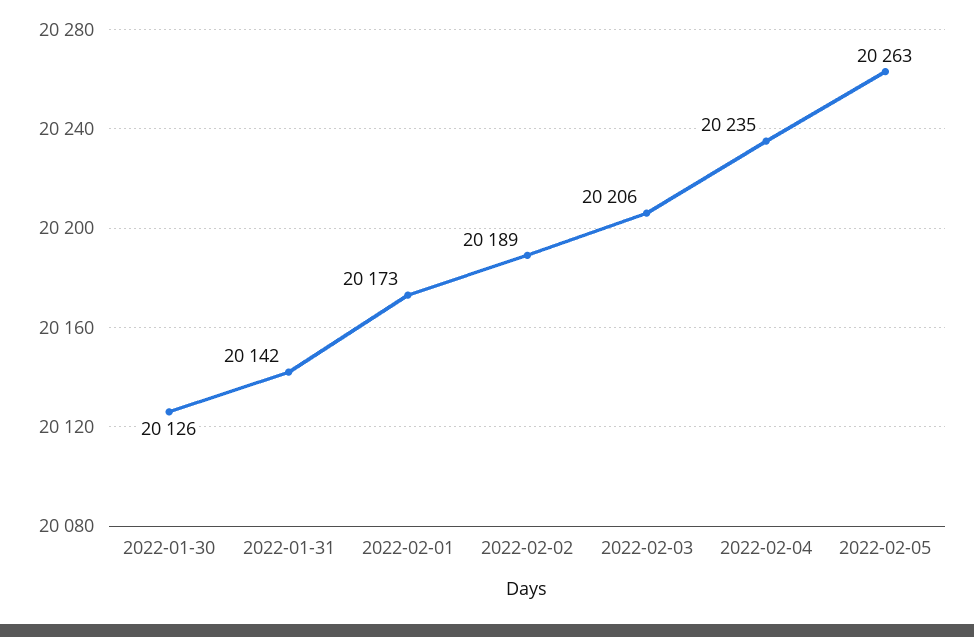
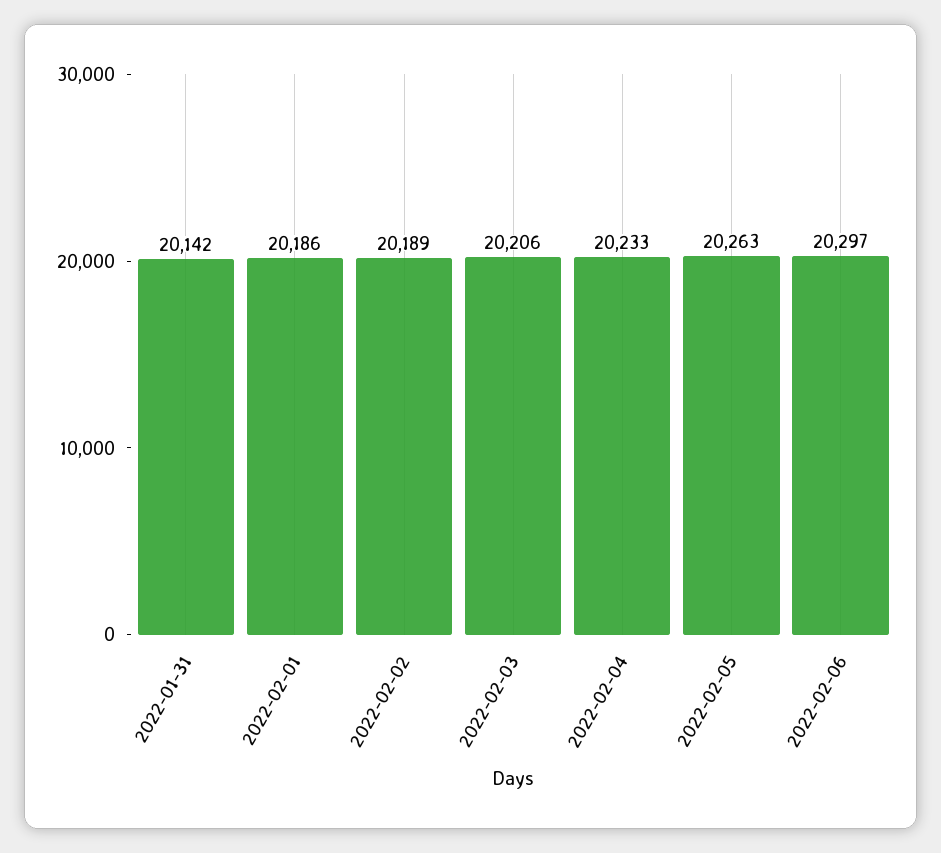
2022-01-30: 20126 -> none
2022-02-01: 20173 -> 20186
2022-02-04: 20235 -> 20233
2022-02-06: none -> 20297

